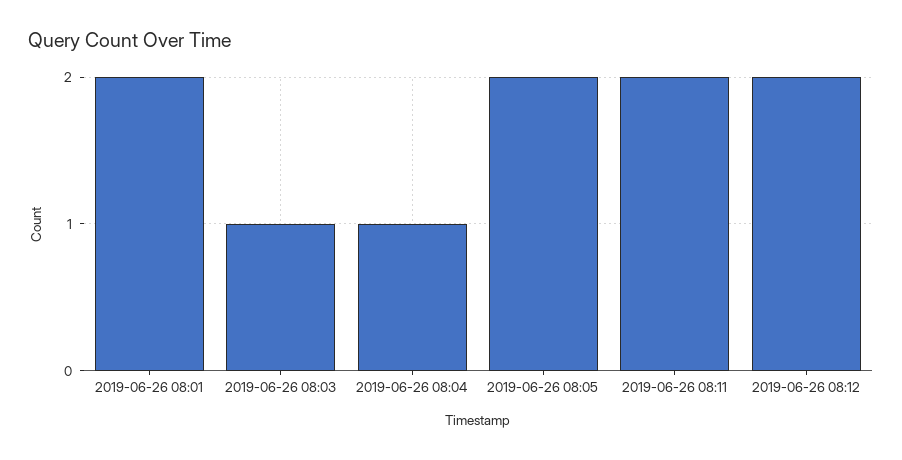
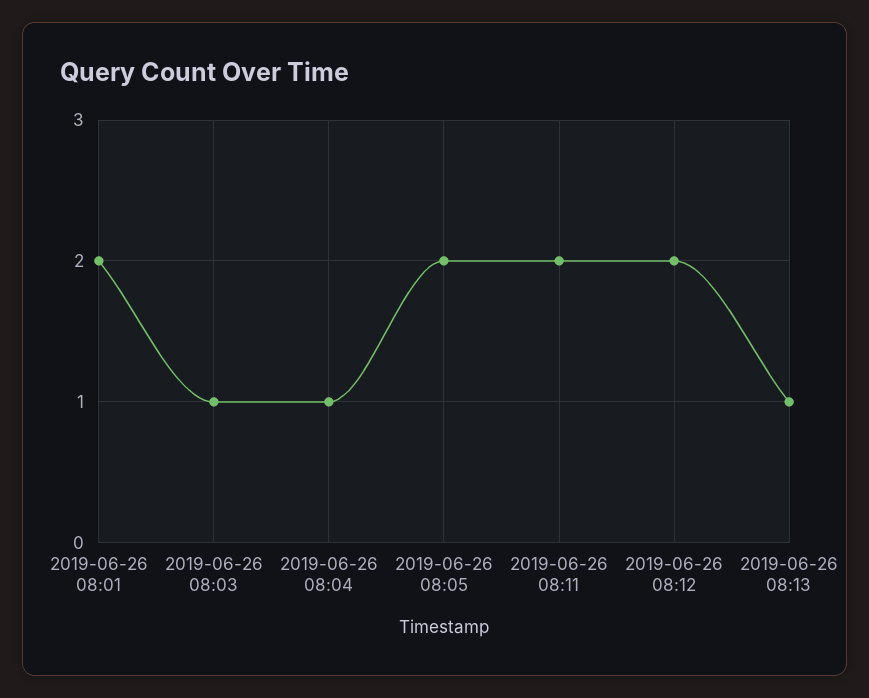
2019-06-26 08:13: none -> 1

